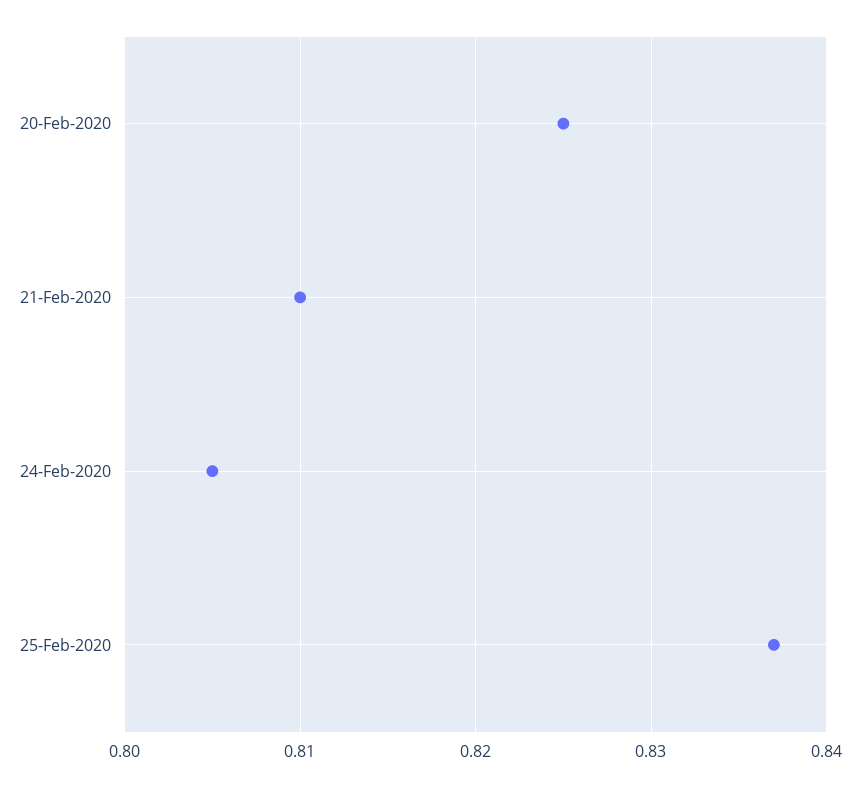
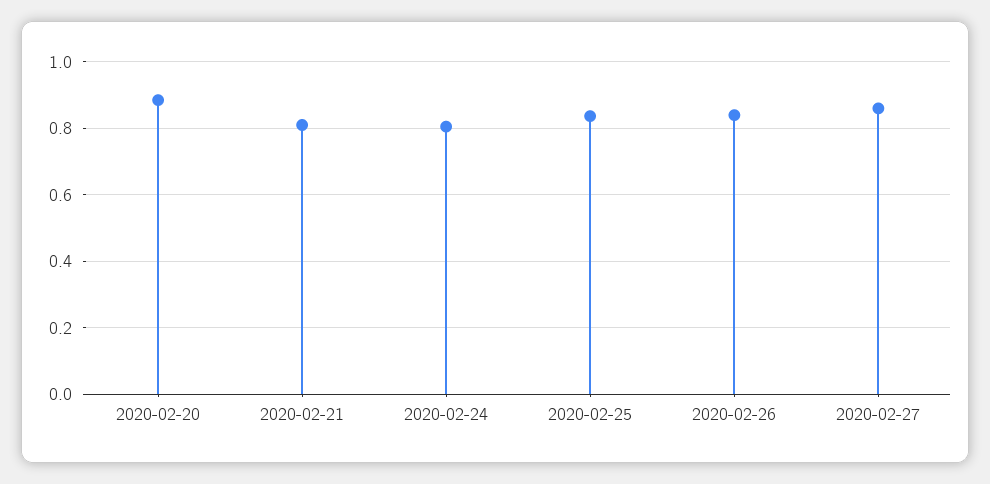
20-Feb-2020: 0.825 -> 0.88
2020-02-26: none -> 0.84
2020-02-27: none -> 0.86

